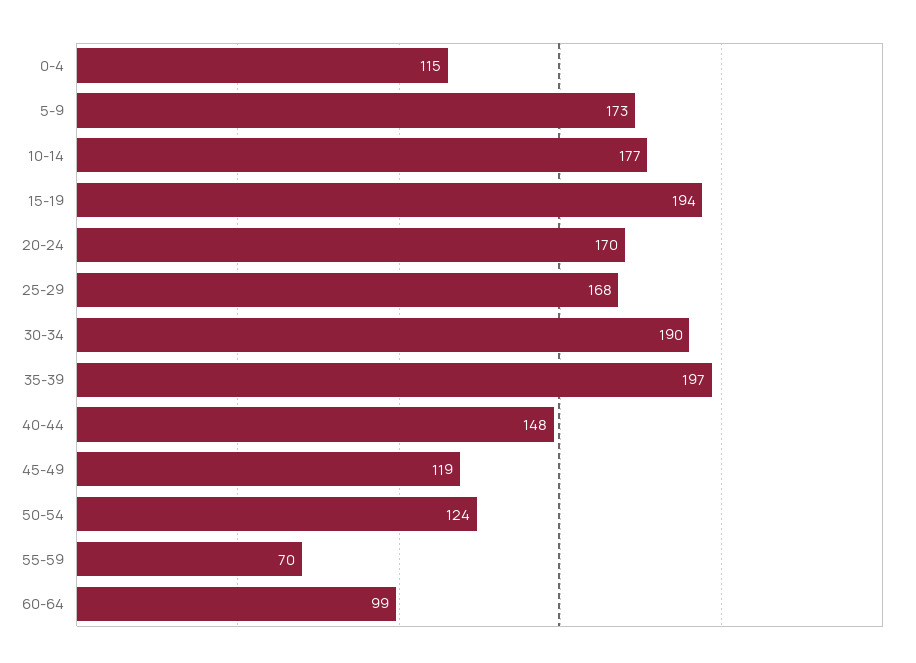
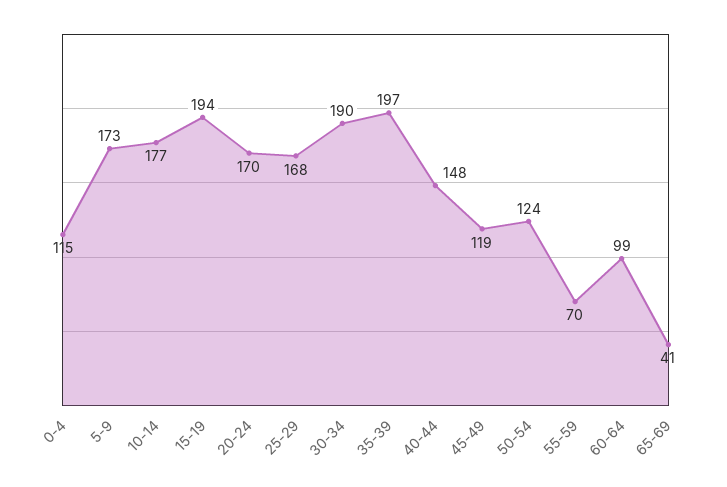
65-69: none -> 41

